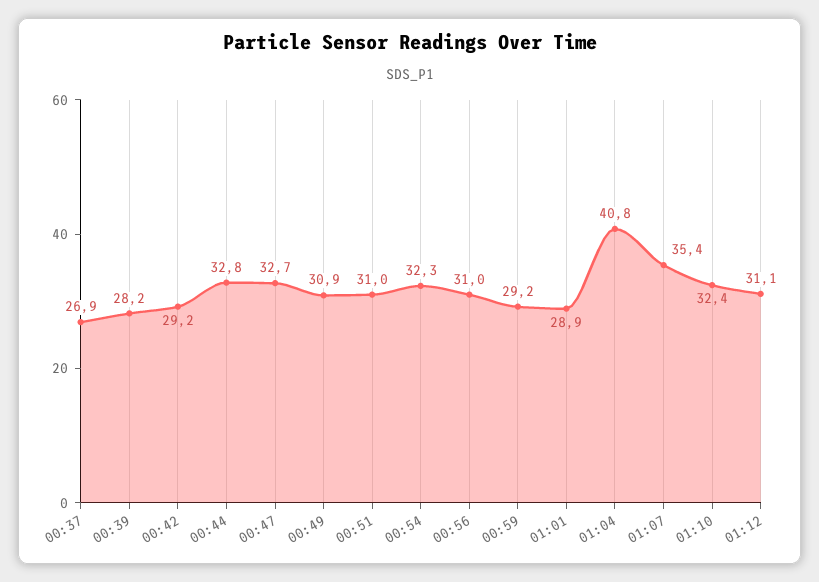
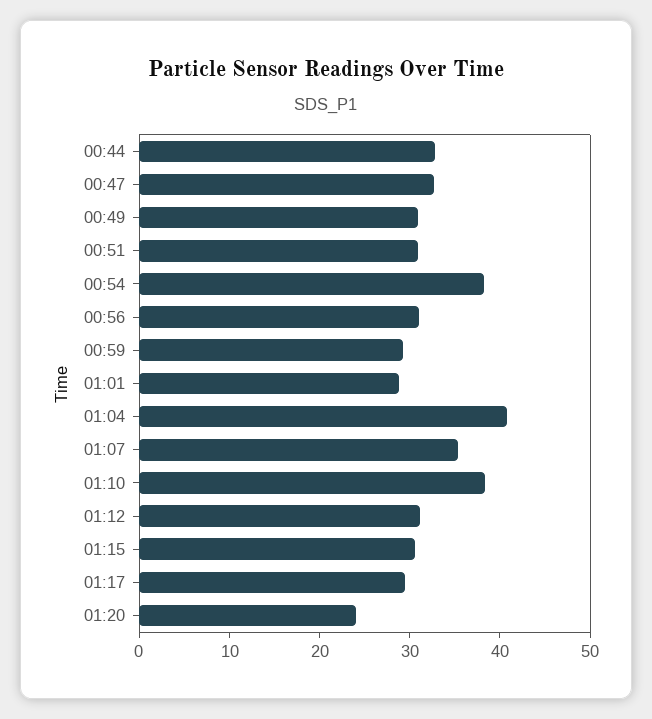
00:37: 26.9 -> none
00:39: 28.2 -> none
00:42: 29.2 -> none
00:54: 32.3 -> 38
01:10: 32.4 -> 38
01:15: none -> 30
01:17: none -> 30
01:20: none -> 24

